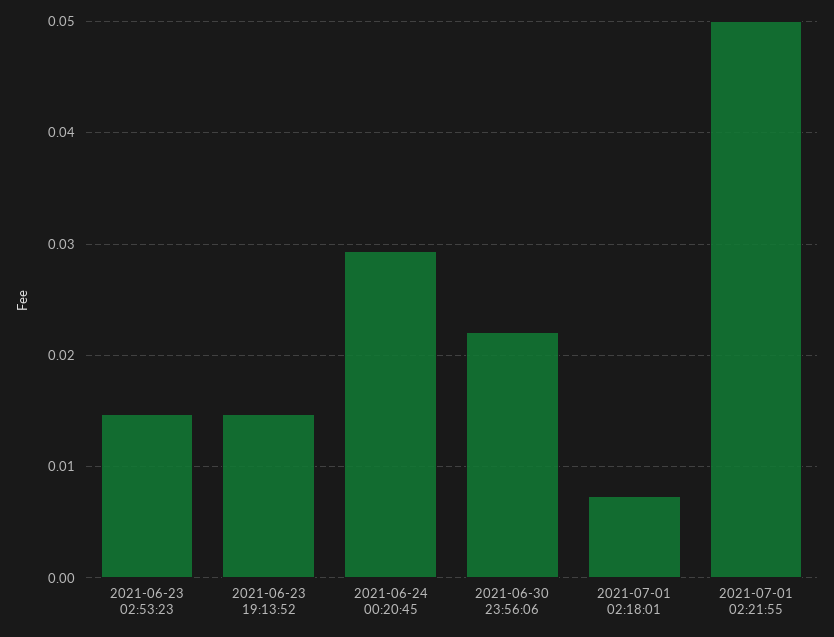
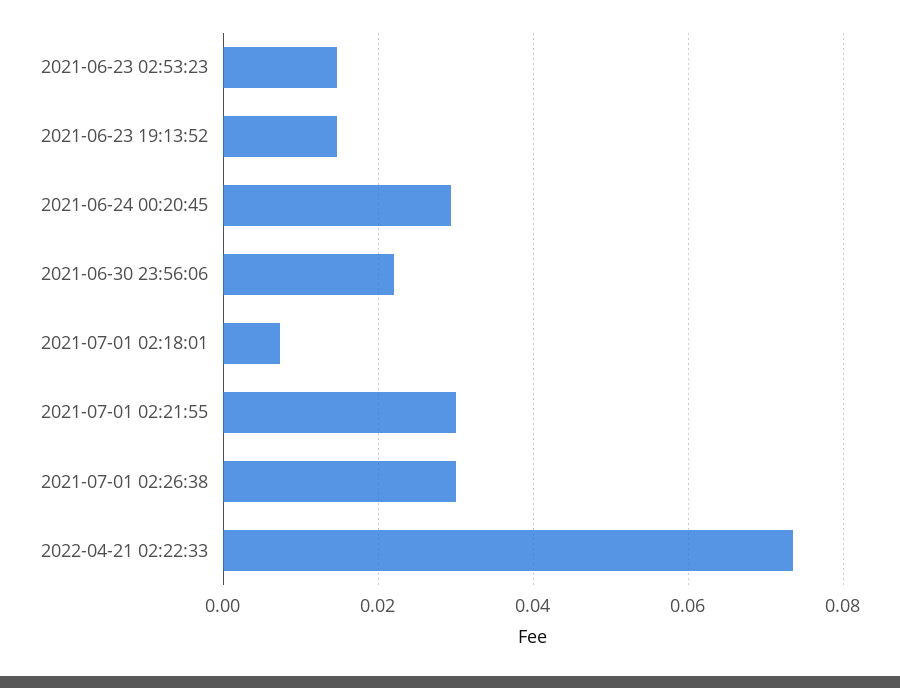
2021-07-01 02:21:55: 0.05 -> 0.03
2021-07-01 02:26:38: none -> 0.03
2022-04-21 02:22:33: none -> 0.074

